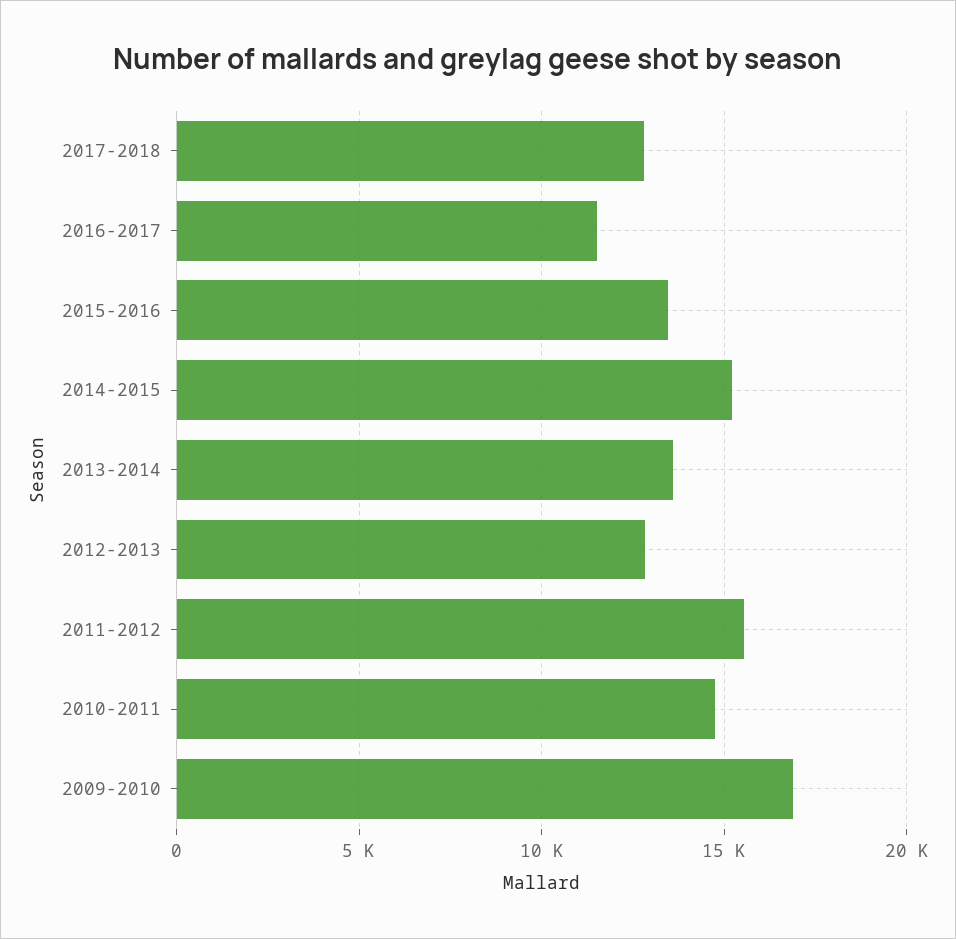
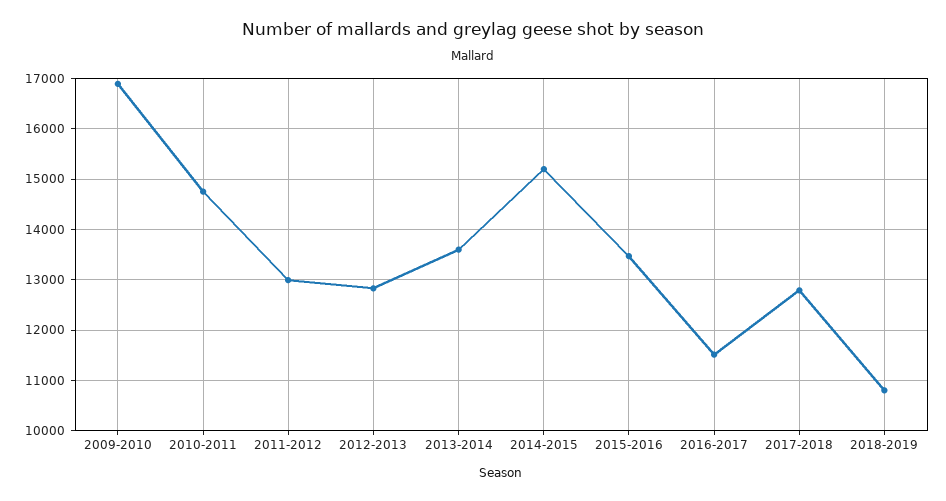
2011-2012: 15500 -> 13000
2018-2019: none -> 10800

